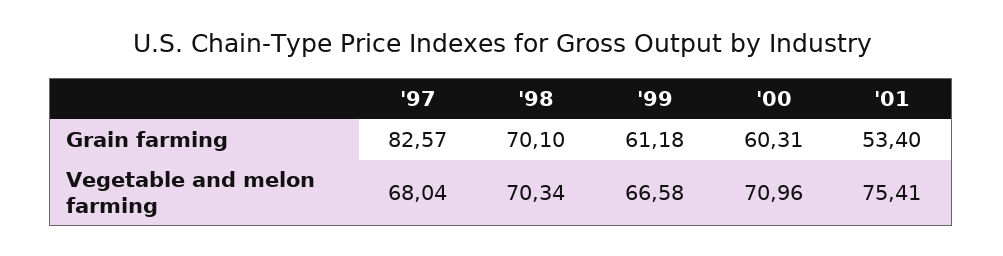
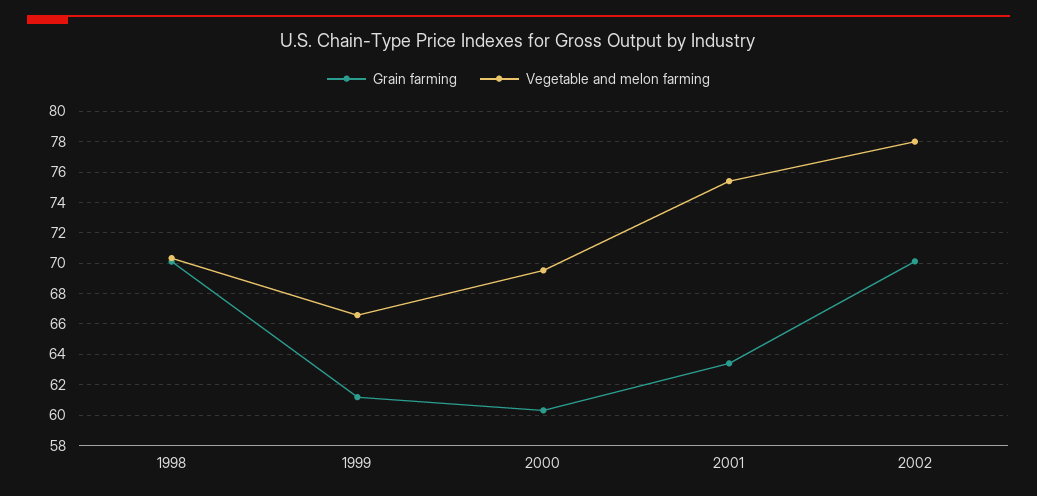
Grain farming, '97: 82.57 -> none
Grain farming, '01: 53.4 -> 63.5
Vegetable and melon farming, '97: 68.04 -> none
Vegetable and melon farming, '00: 70.96 -> 69.5
Grain farming, 2002: none -> 70
Vegetable and melon farming, 2002: none -> 78

